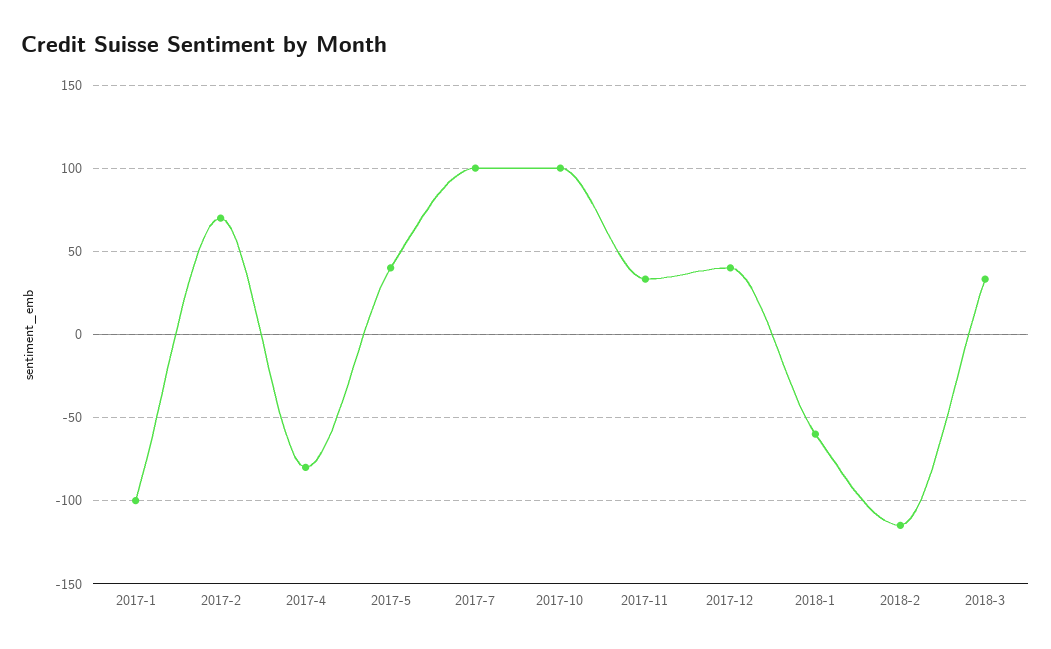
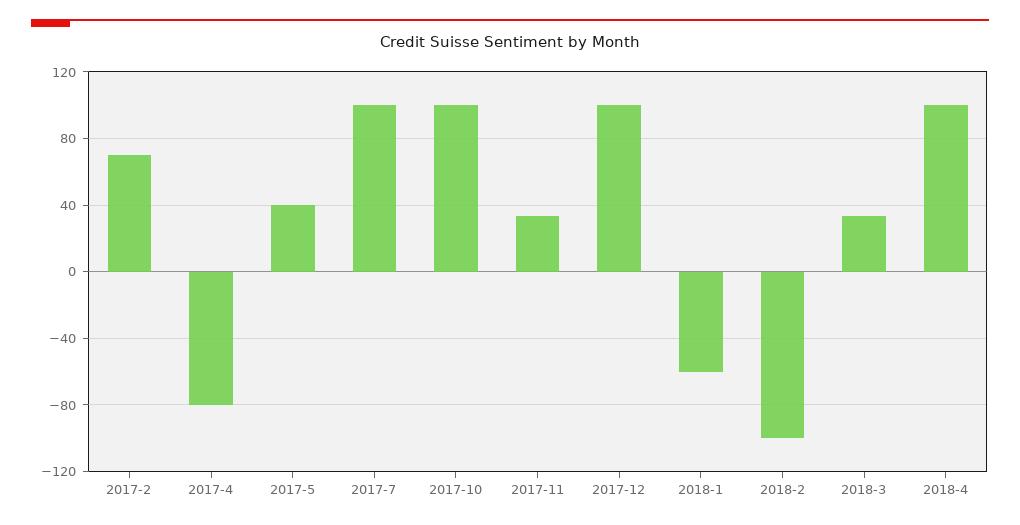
2017-1: -100 -> none
2017-12: 40 -> 100
2018-2: -115 -> -100
2018-4: none -> 100

